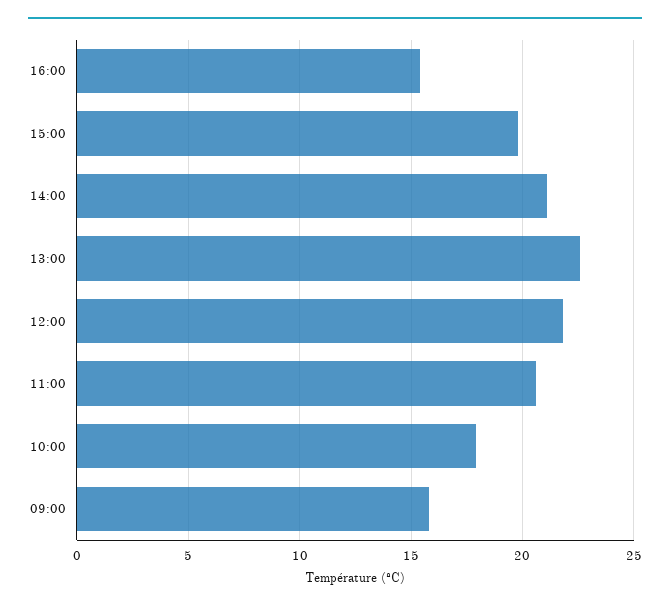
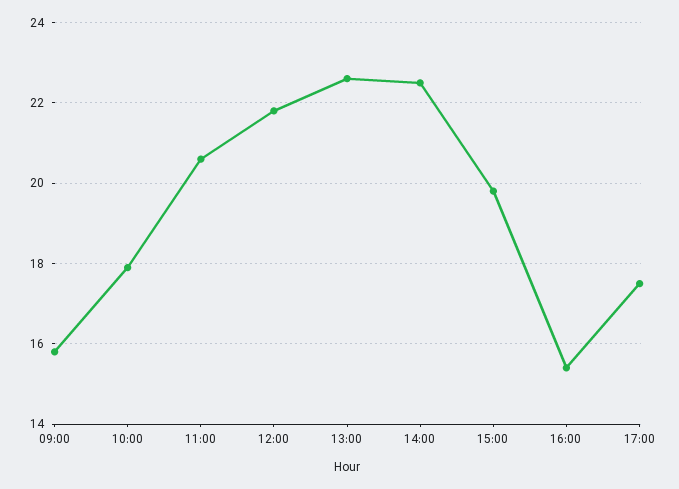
14:00: 21 -> 22.5
17:00: none -> 17.5

